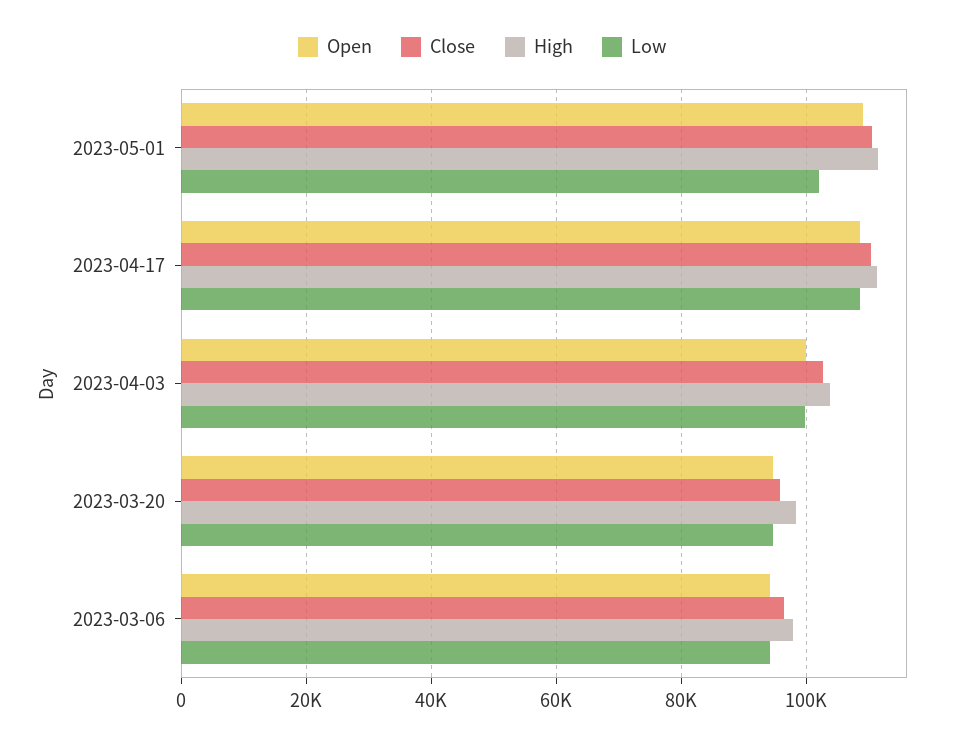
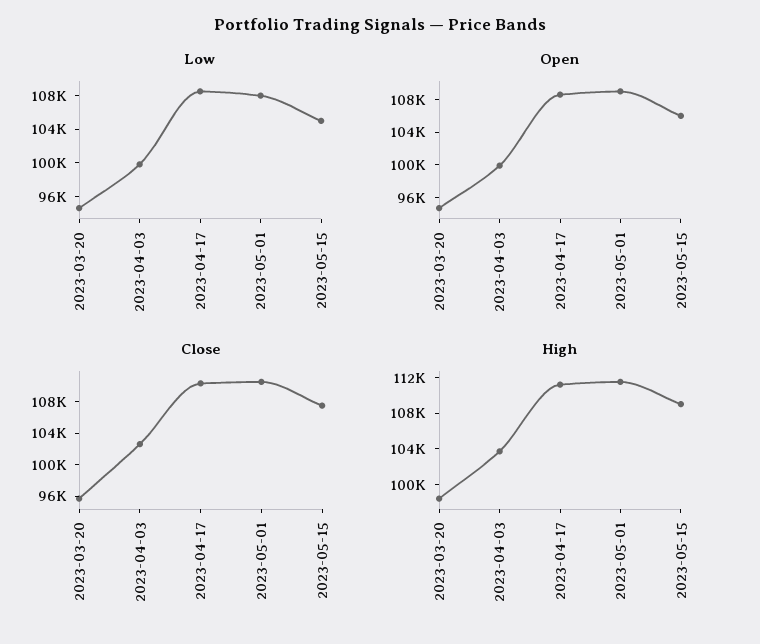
Low, 2023-05-01: 102000 -> 108000
Open, 2023-03-06: 94000 -> none
Close, 2023-03-06: 96000 -> none
High, 2023-03-06: 98000 -> none
Low, 2023-03-06: 94000 -> none
Low, 2023-05-15: none -> 105000
Open, 2023-05-15: none -> 106000
Close, 2023-05-15: none -> 108000
High, 2023-05-15: none -> 109000

